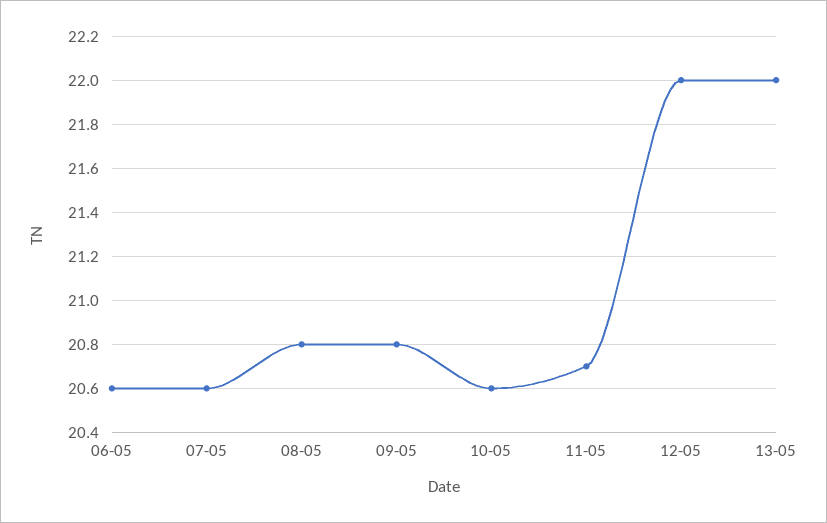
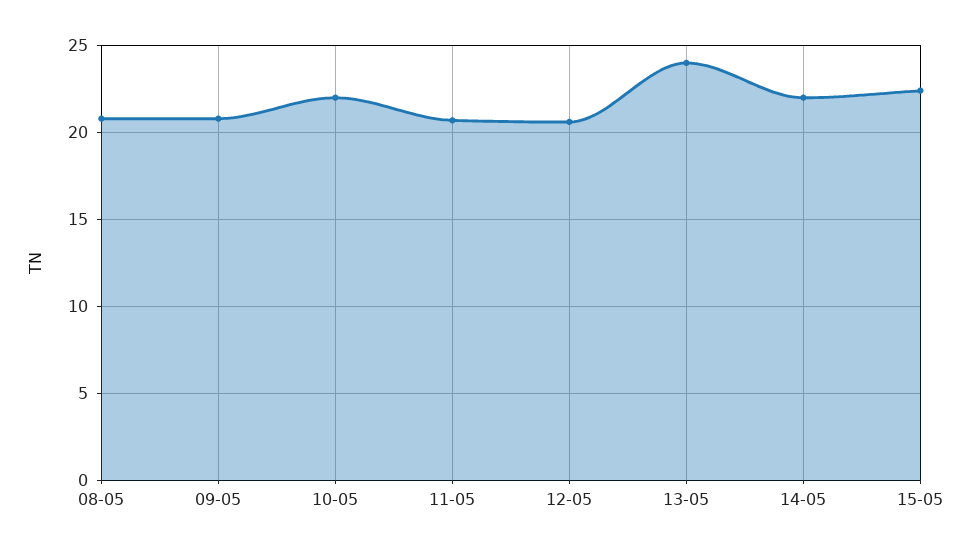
06-05: 20.6 -> none
07-05: 20.6 -> none
10-05: 20.6 -> 22
12-05: 22 -> 20.5
13-05: 22 -> 24
14-05: none -> 22
15-05: none -> 22.5

